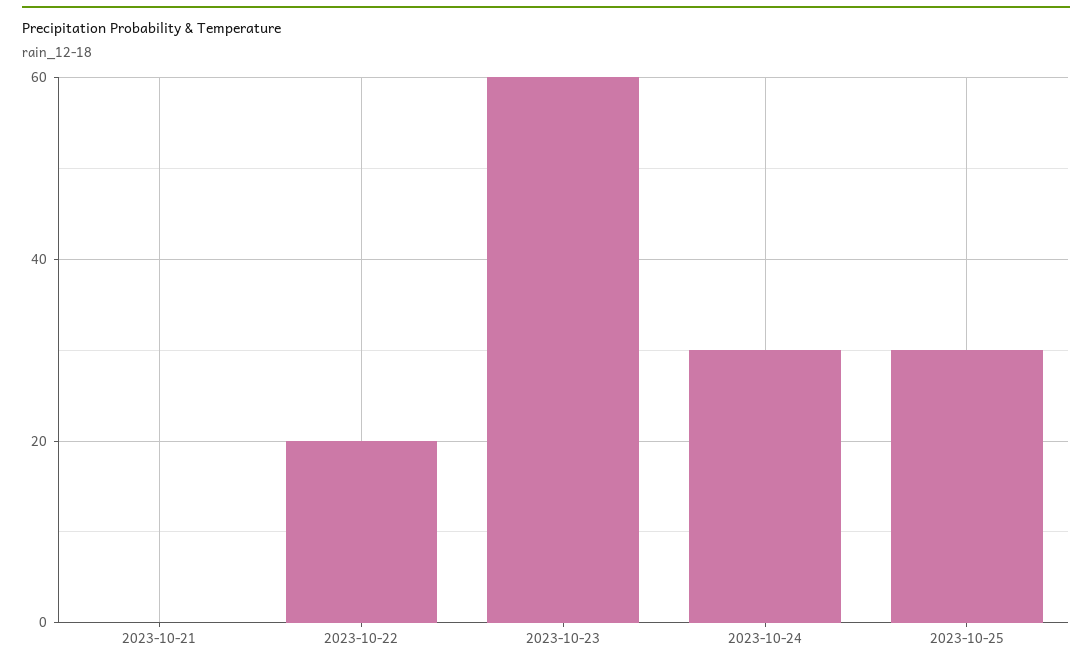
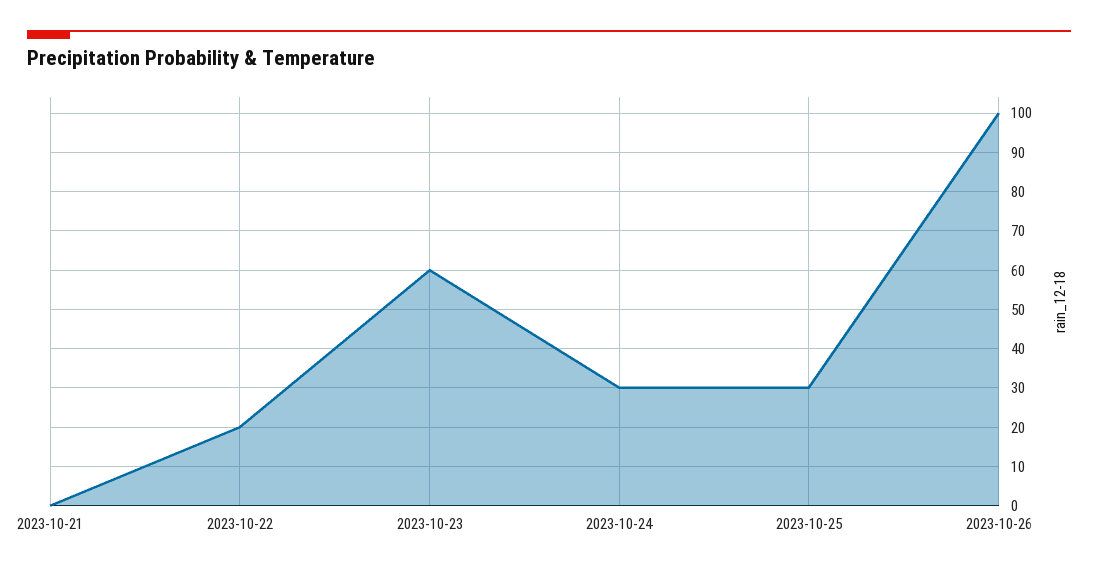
2023-10-26: none -> 100

